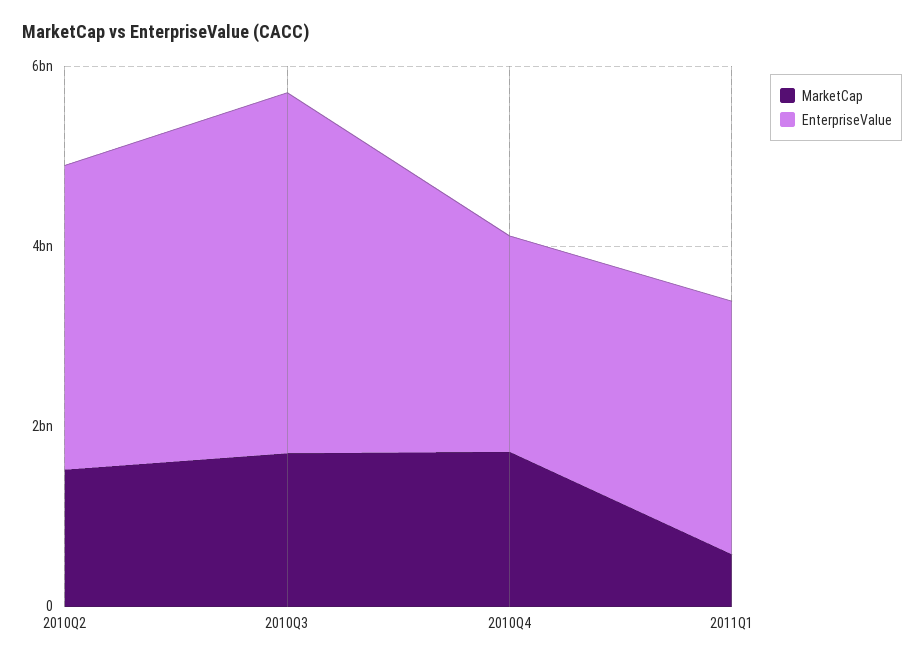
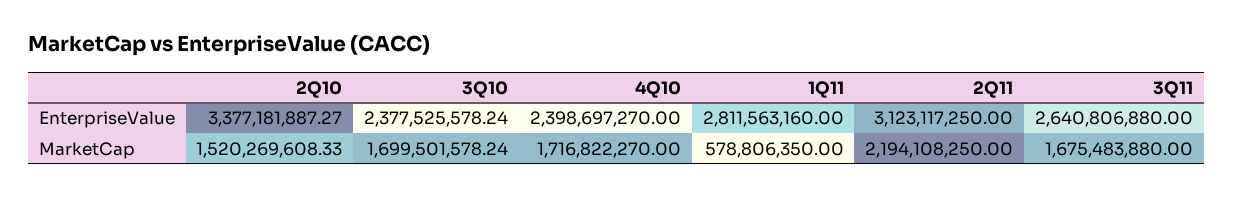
EnterpriseValue, 2010Q3: 4000000000 -> 2377525578.24
EnterpriseValue, 2Q11: none -> 3123117250
EnterpriseValue, 3Q11: none -> 2640806880
MarketCap, 2Q11: none -> 2194108250
MarketCap, 3Q11: none -> 1675483880

